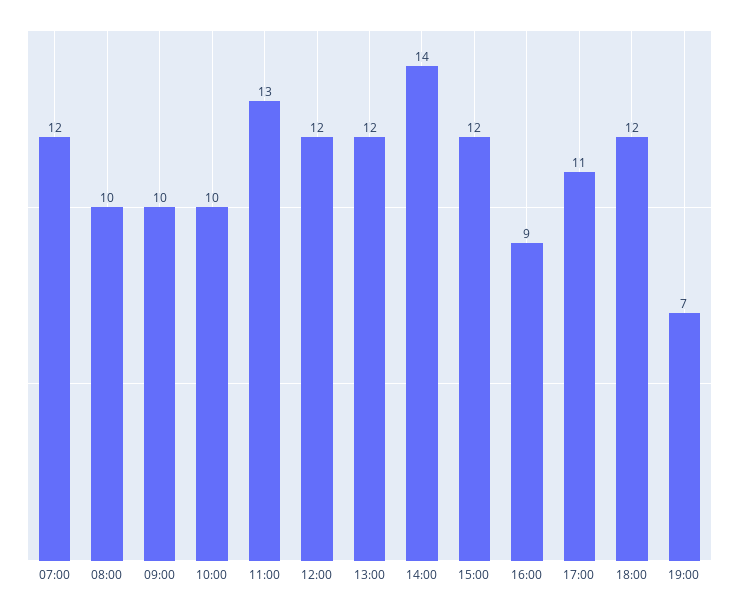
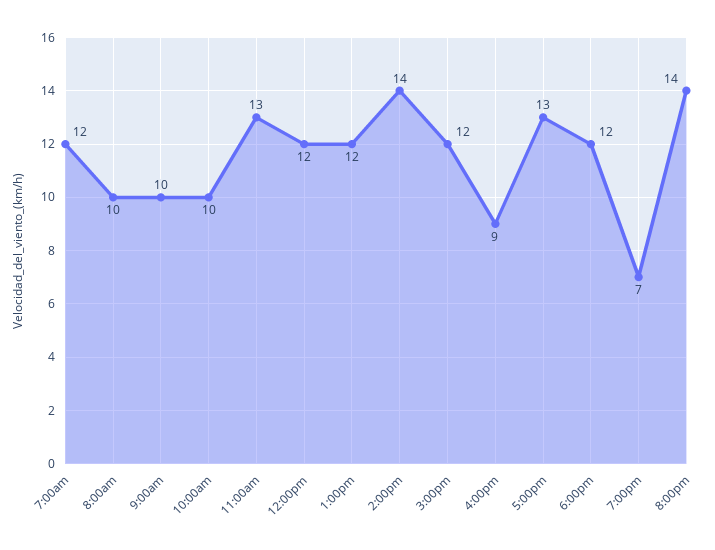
17:00: 11 -> 13
8:00pm: none -> 14

